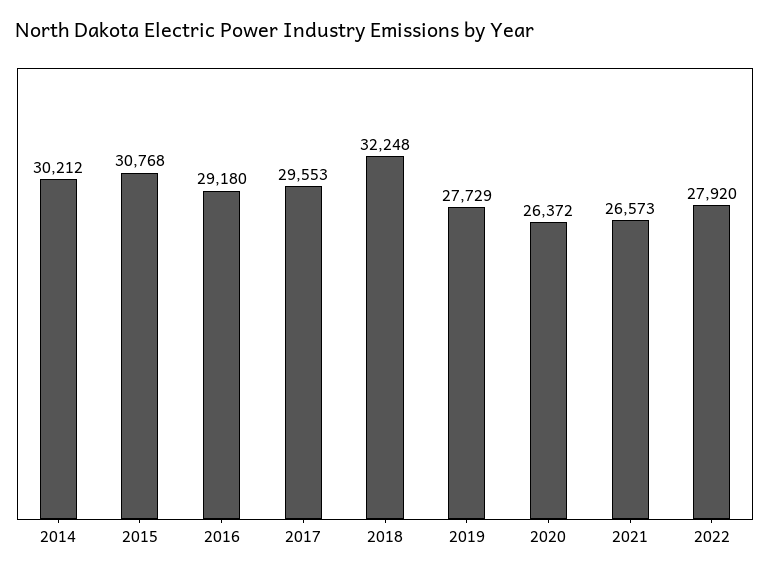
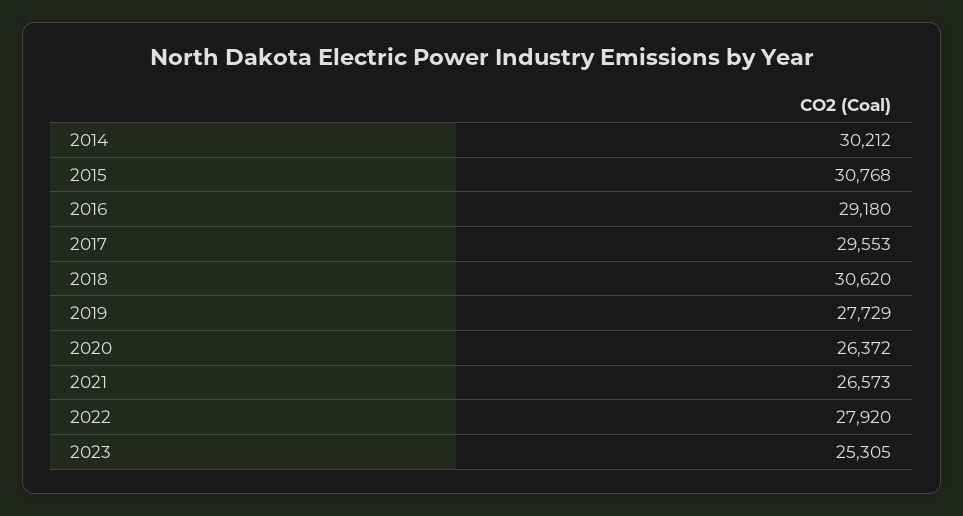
2018: 32248 -> 30620
2023: none -> 25305

